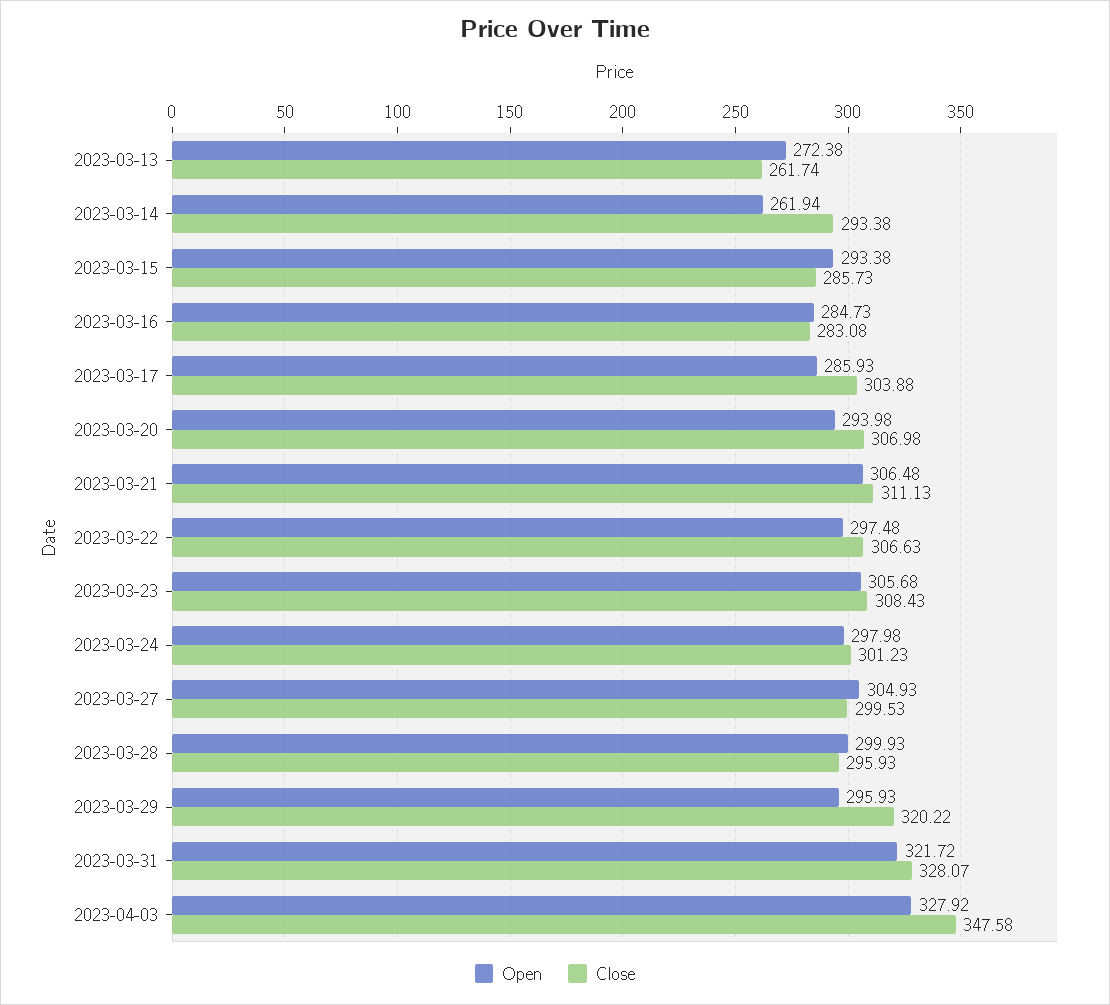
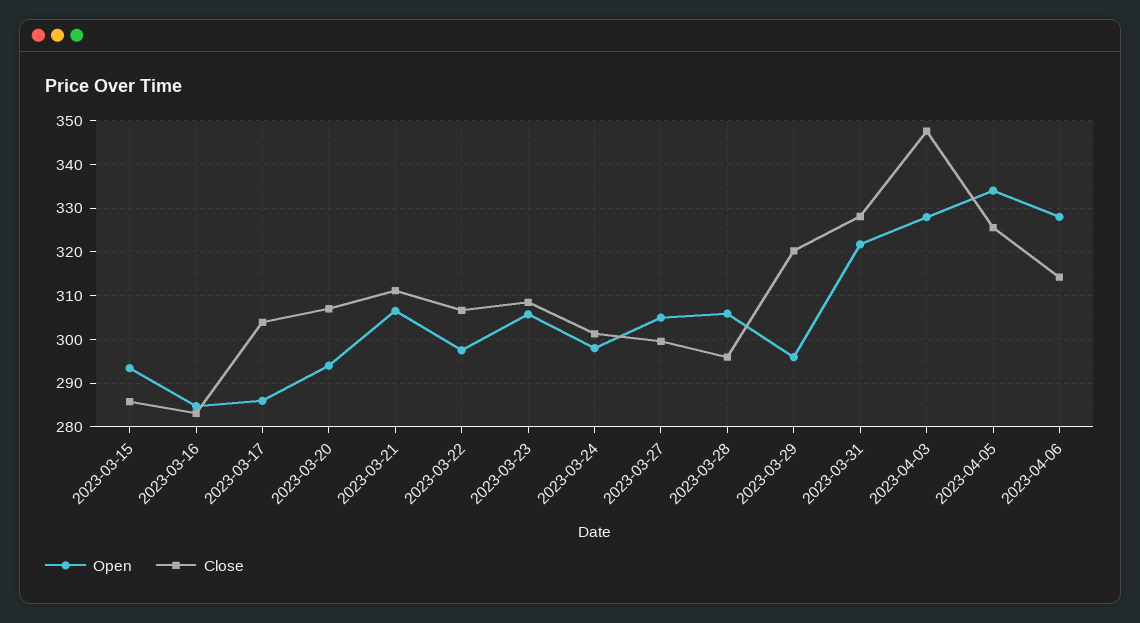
Open, 2023-03-13: 272.38 -> none
Close, 2023-03-13: 261.74 -> none
Open, 2023-03-14: 261.94 -> none
Close, 2023-03-14: 293.38 -> none
Open, 2023-03-28: 299.93 -> 306
Open, 2023-04-05: none -> 334
Close, 2023-04-05: none -> 326
Open, 2023-04-06: none -> 328
Close, 2023-04-06: none -> 314

